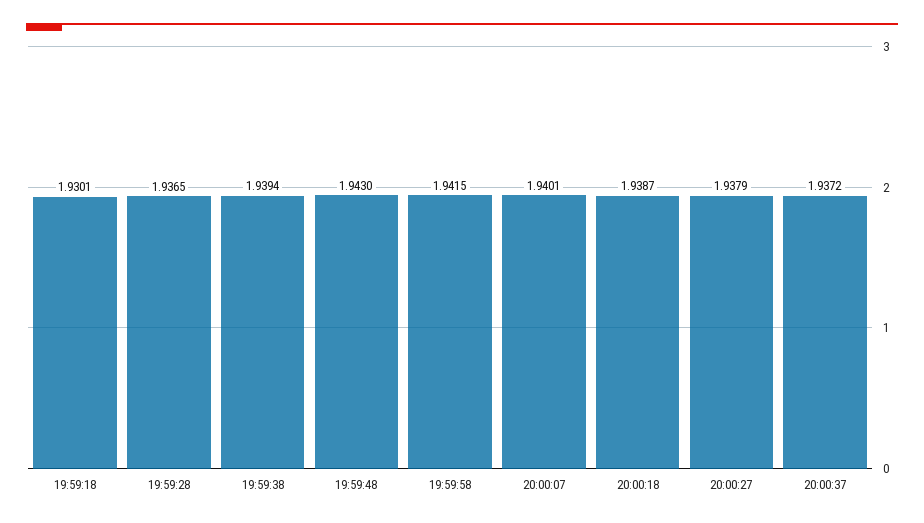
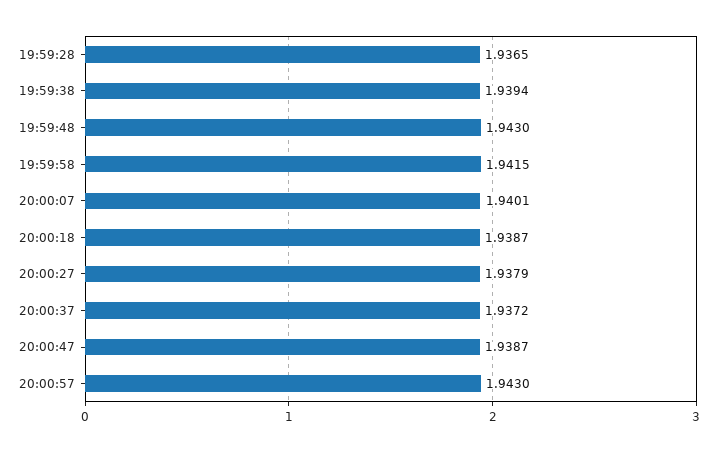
19:59:18: 1.9301 -> none
20:00:47: none -> 1.9387
20:00:57: none -> 1.943

